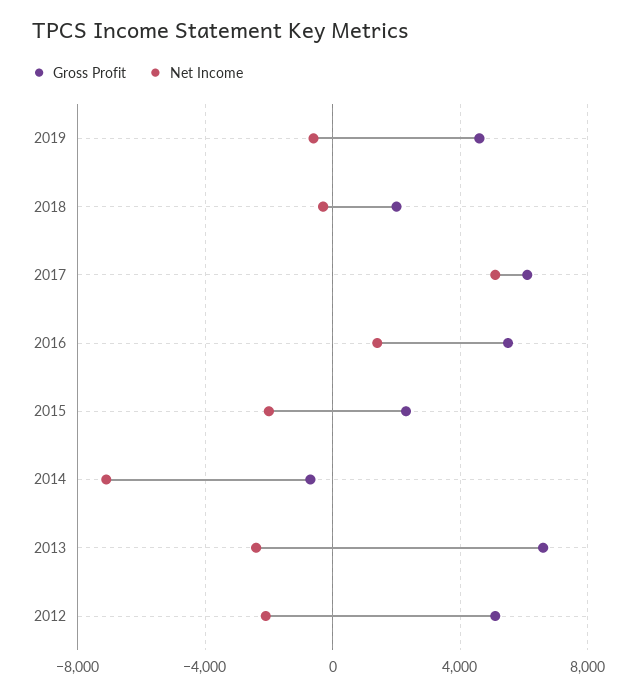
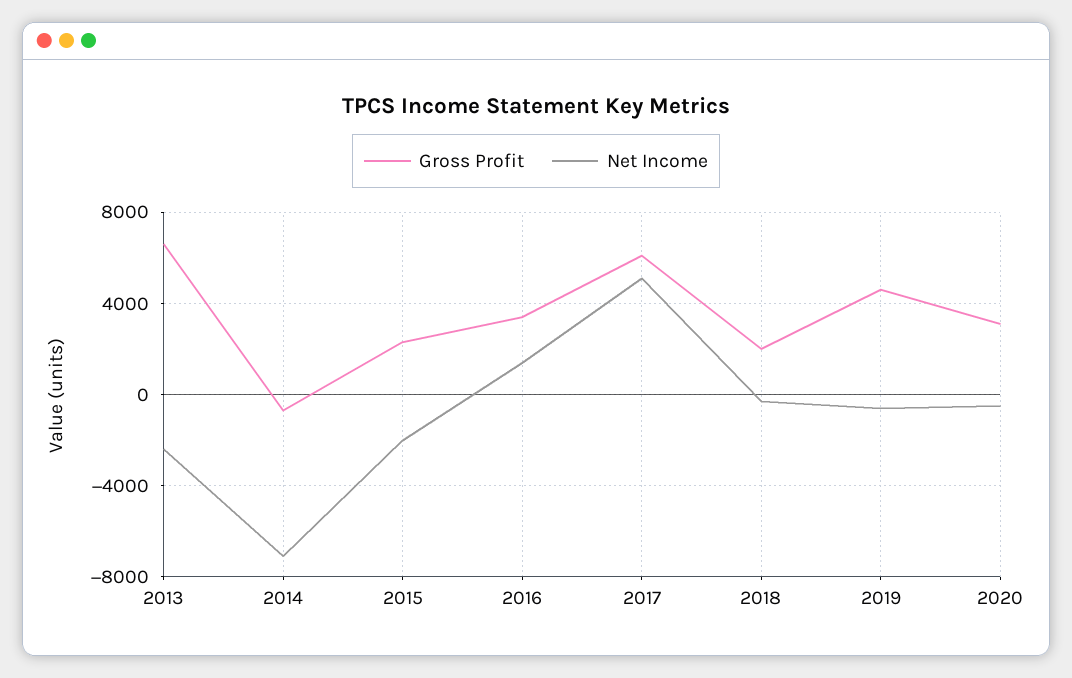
Gross Profit, 2016: 5500 -> 3500
Gross Profit, 2012: 5000 -> none
Net Income, 2012: -2000 -> none
Gross Profit, 2020: none -> 3000
Net Income, 2020: none -> -500

